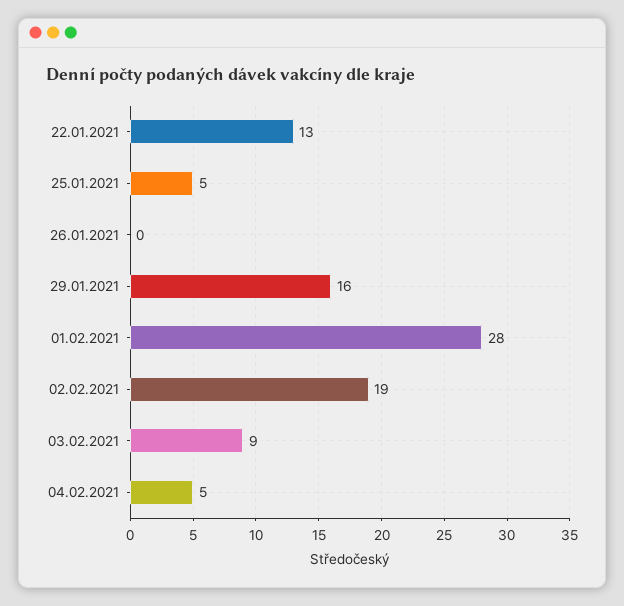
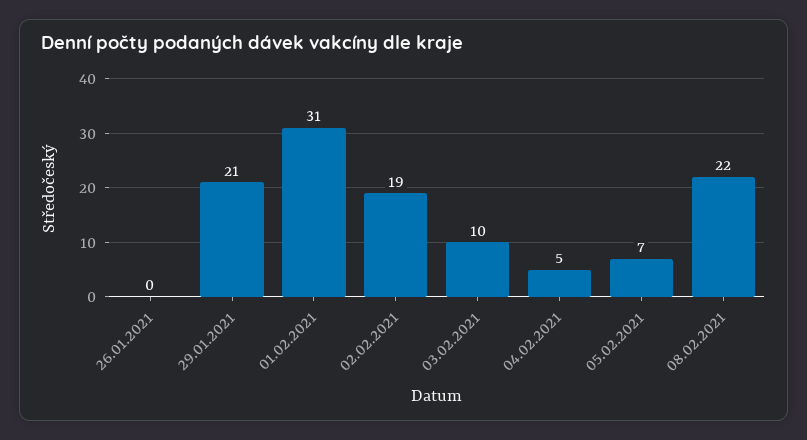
22.01.2021: 13 -> none
25.01.2021: 5 -> none
29.01.2021: 16 -> 21
01.02.2021: 28 -> 31
03.02.2021: 9 -> 10
05.02.2021: none -> 7
08.02.2021: none -> 22

